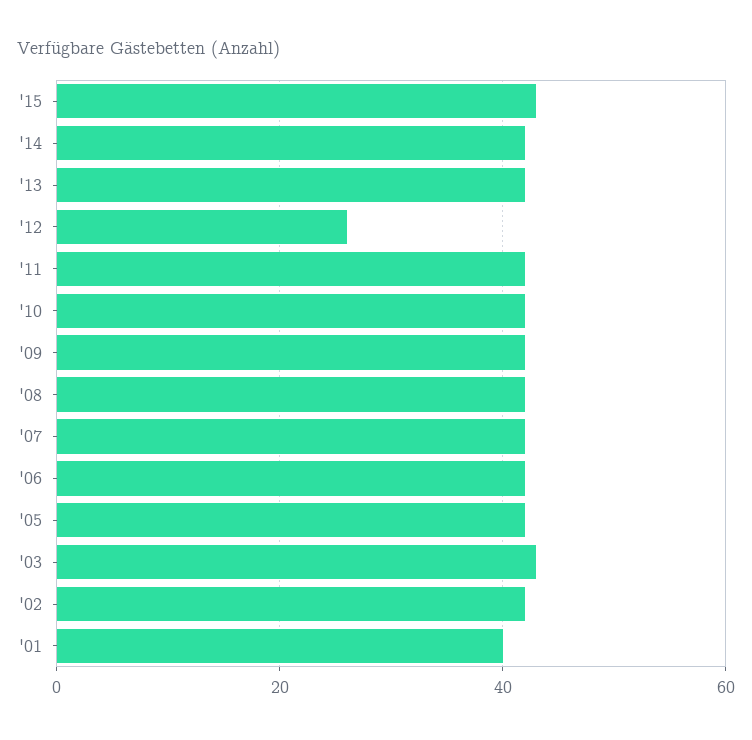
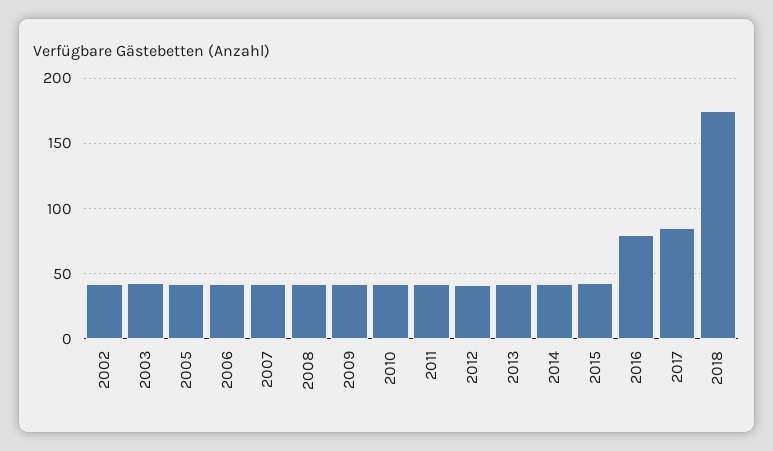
'12: 25 -> 40
'01: 40 -> none
2016: none -> 80
2017: none -> 85
2018: none -> 175

